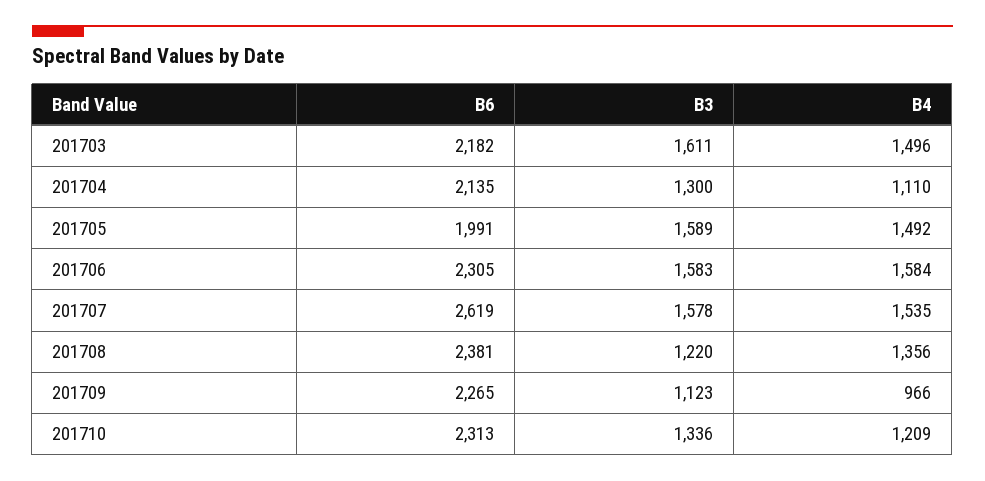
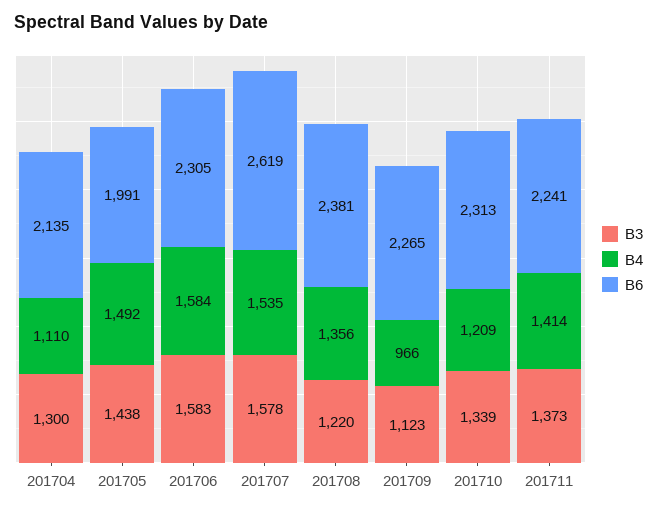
B6, 201703: 2182 -> none
B3, 201703: 1611 -> none
B4, 201703: 1496 -> none
B3, 201705: 1589 -> 1438
B3, 201710: 1336 -> 1339
B3, 201711: none -> 1373
B4, 201711: none -> 1414
B6, 201711: none -> 2241

